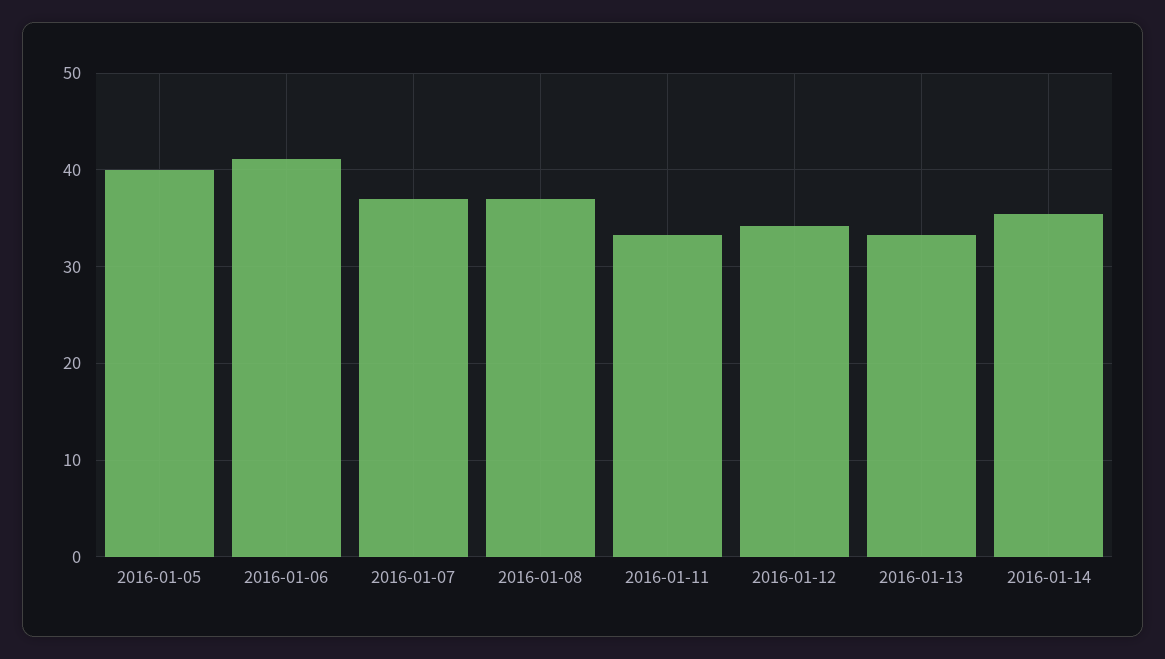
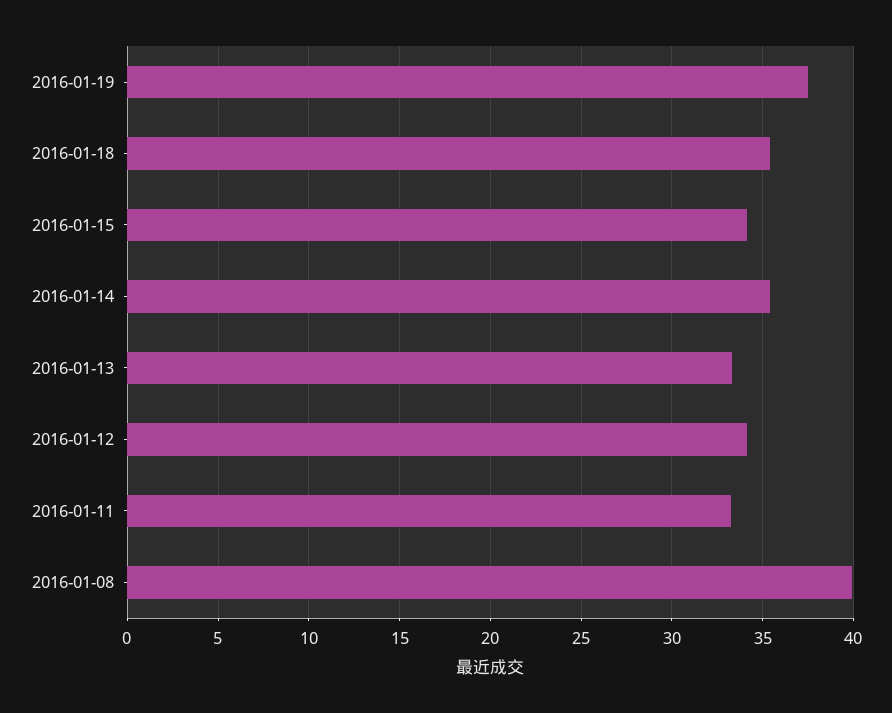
2016-01-05: 40 -> none
2016-01-06: 41 -> none
2016-01-07: 37 -> none
2016-01-08: 37 -> 40
2016-01-19: none -> 37.5
2016-01-18: none -> 35.5
2016-01-15: none -> 34

